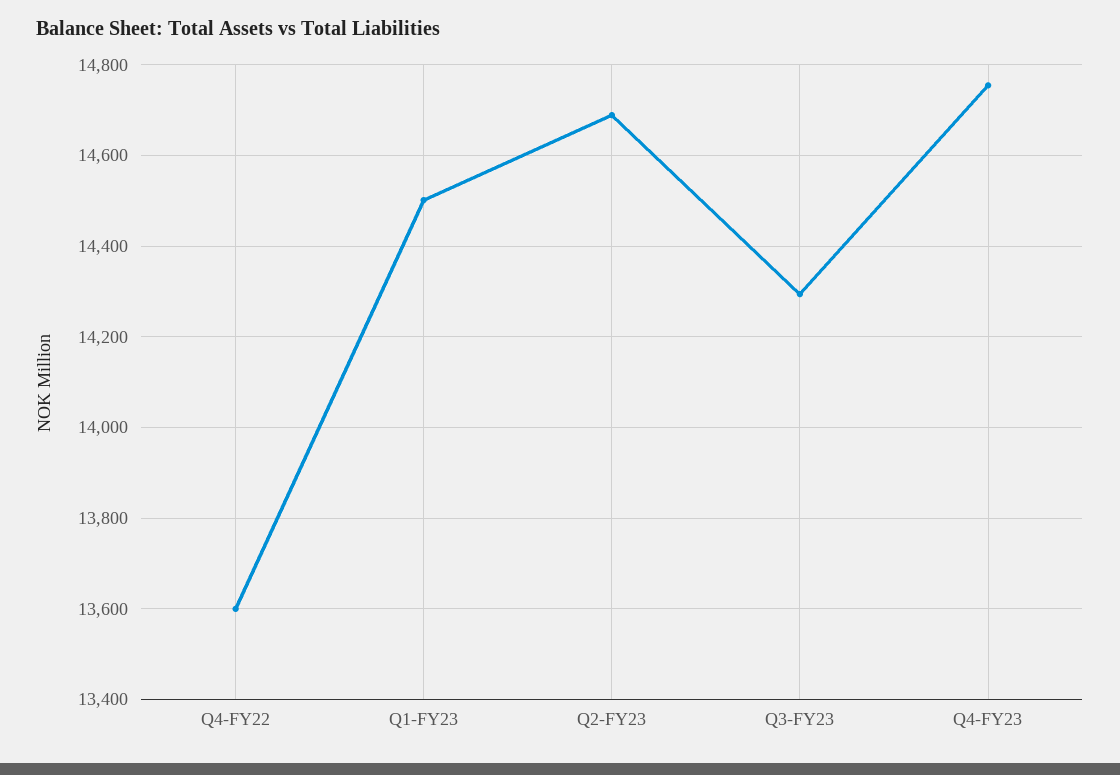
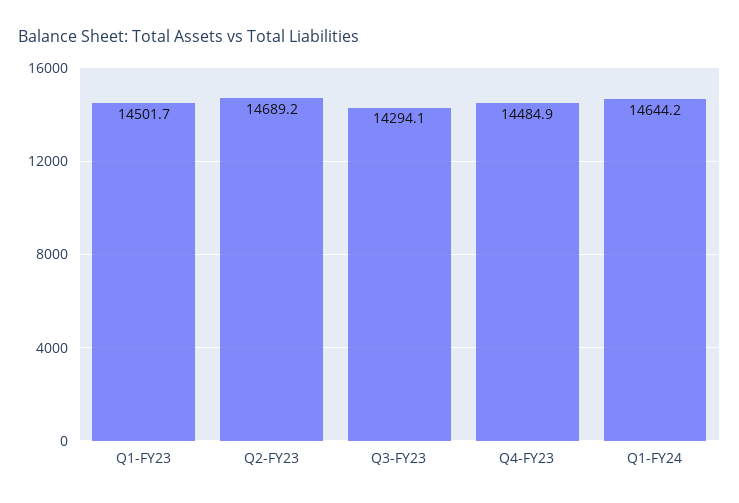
Q4-FY22: 13600 -> none
Q4-FY23: 14760 -> 14484.9
Q1-FY24: none -> 14644.2

